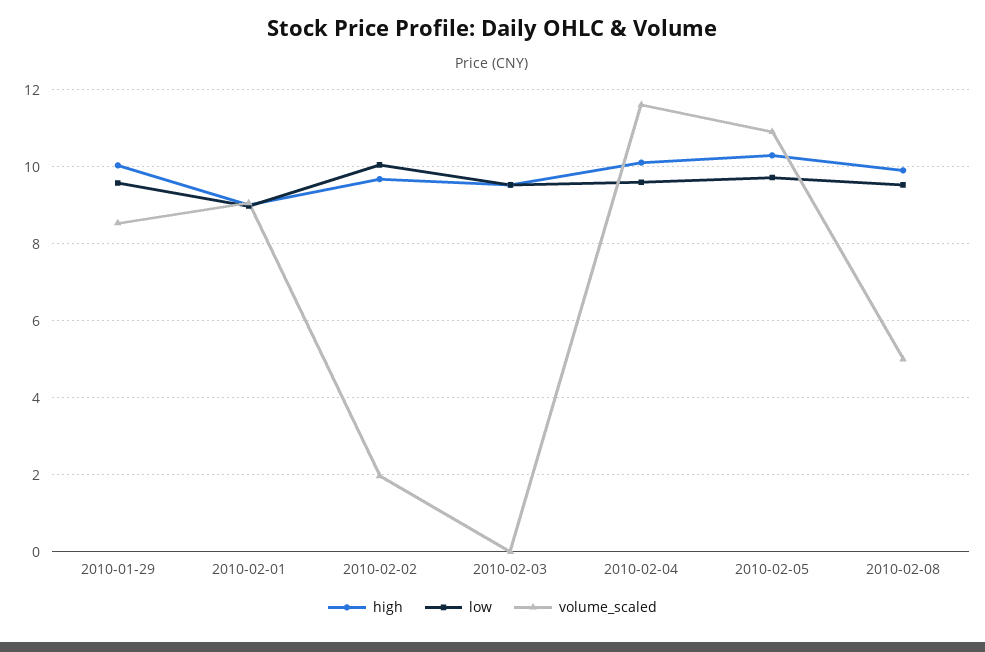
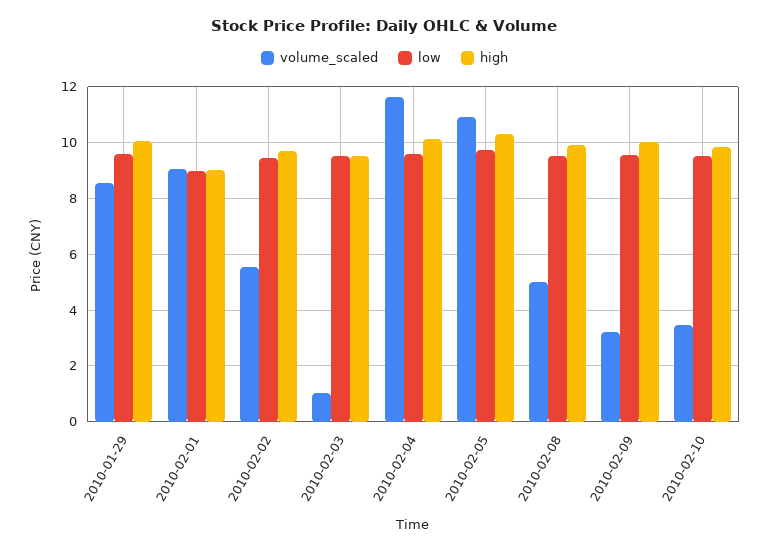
low, 2010-02-02: 10 -> 9.5
volume_scaled, 2010-02-02: 2 -> 5.5
volume_scaled, 2010-02-03: 0 -> 1
volume_scaled, 2010-02-09: none -> 3.25
low, 2010-02-09: none -> 9.5
high, 2010-02-09: none -> 10
volume_scaled, 2010-02-10: none -> 3.5
low, 2010-02-10: none -> 9.5
high, 2010-02-10: none -> 9.75

